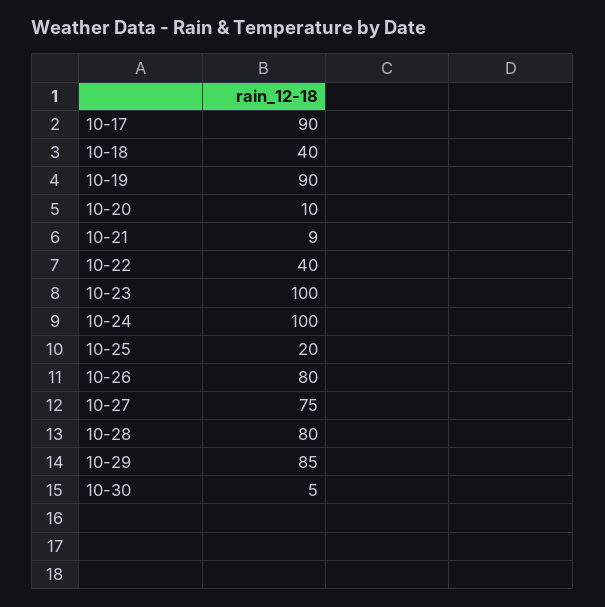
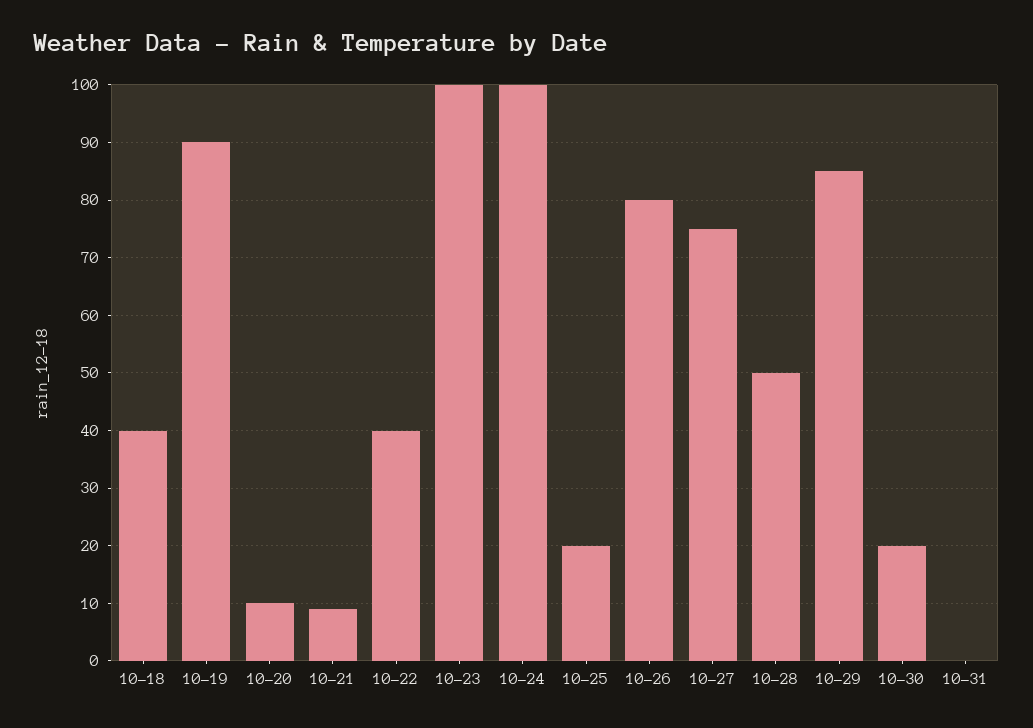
10-17: 90 -> none
10-28: 80 -> 50
10-30: 5 -> 20
10-31: none -> 0

